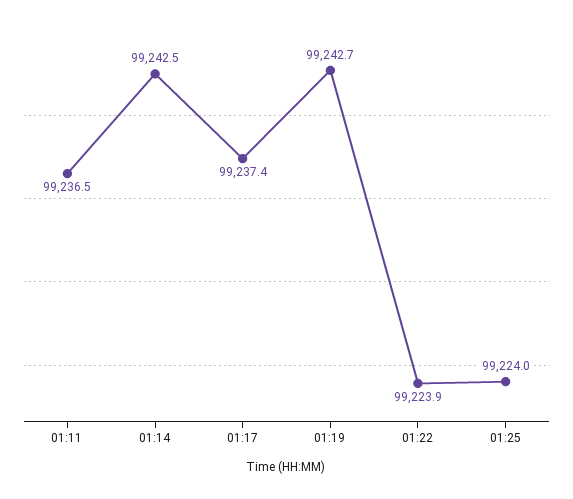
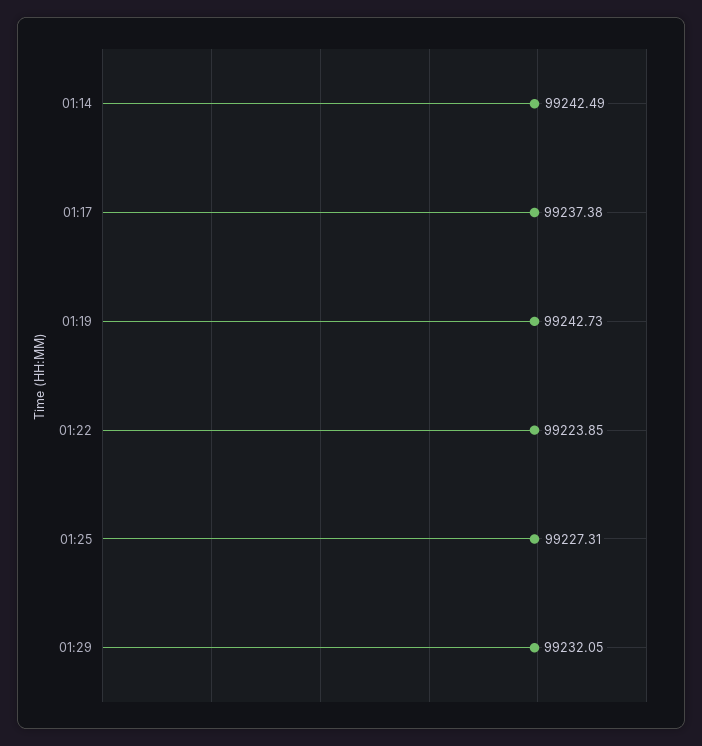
01:11: 99236.5 -> none
01:25: 99224 -> 99227.31
01:29: none -> 99232.05

